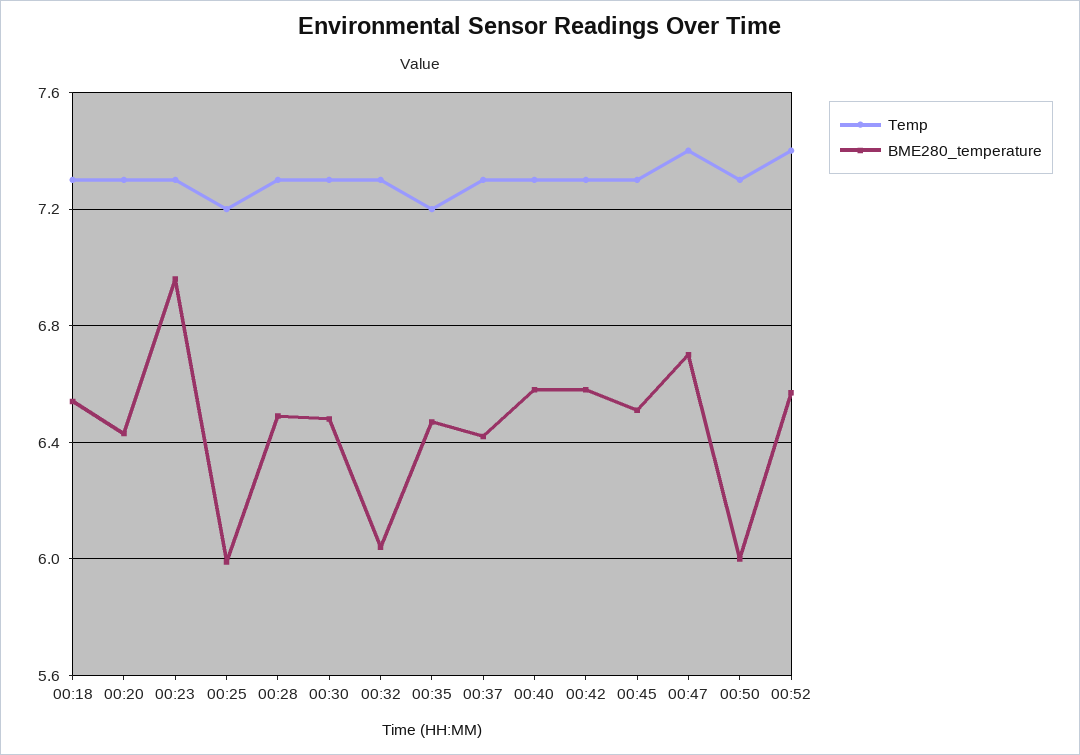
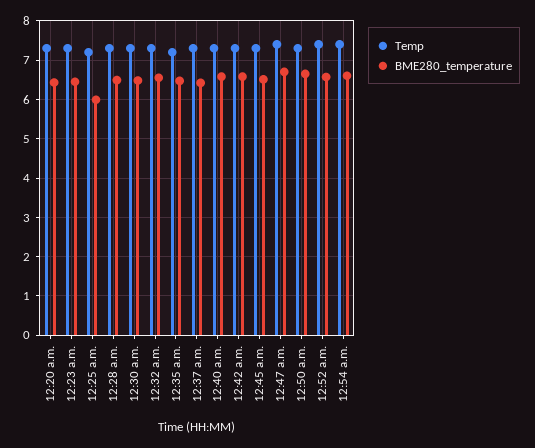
Temp, 00:18: 7.3 -> none
BME280_temperature, 00:18: 6.55 -> none
BME280_temperature, 00:23: 6.95 -> 6.4
BME280_temperature, 00:32: 6.05 -> 6.6
BME280_temperature, 00:50: 6 -> 6.6
Temp, 12:54 a.m.: none -> 7.4
BME280_temperature, 12:54 a.m.: none -> 6.6

